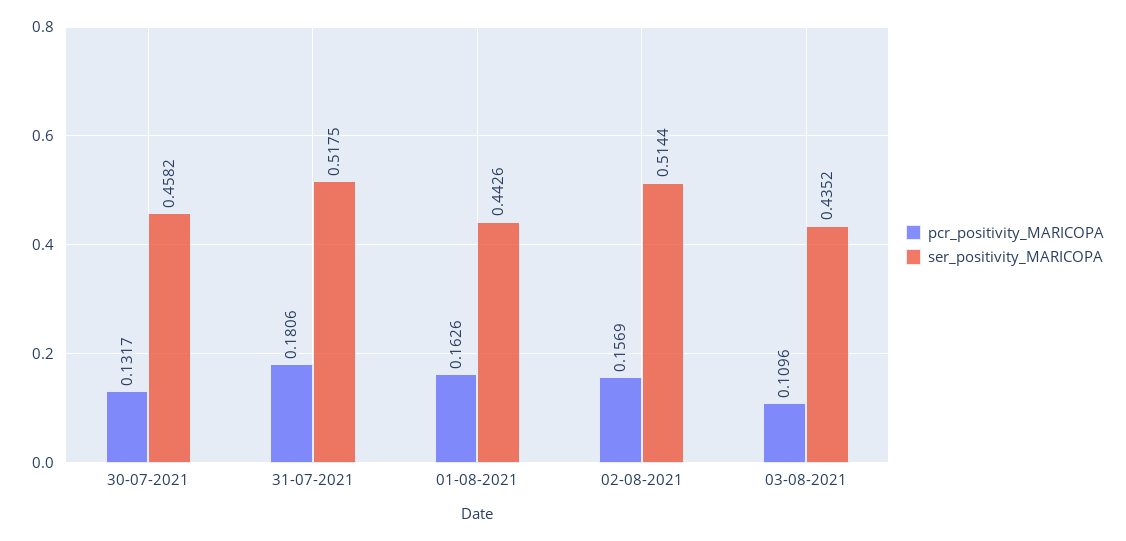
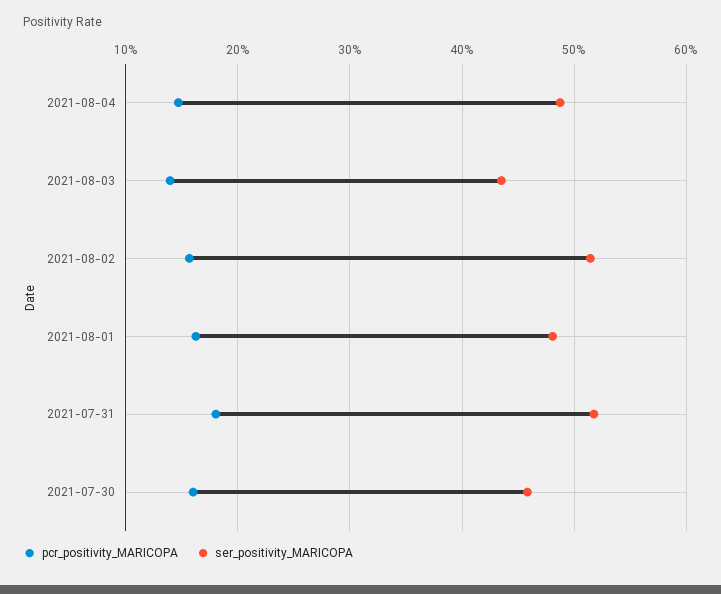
pcr_positivity_MARICOPA, 30-07-2021: 0.1317 -> 0.16
ser_positivity_MARICOPA, 01-08-2021: 0.4426 -> 0.48
pcr_positivity_MARICOPA, 03-08-2021: 0.1096 -> 0.14
pcr_positivity_MARICOPA, 2021-08-04: none -> 0.15
ser_positivity_MARICOPA, 2021-08-04: none -> 0.49

